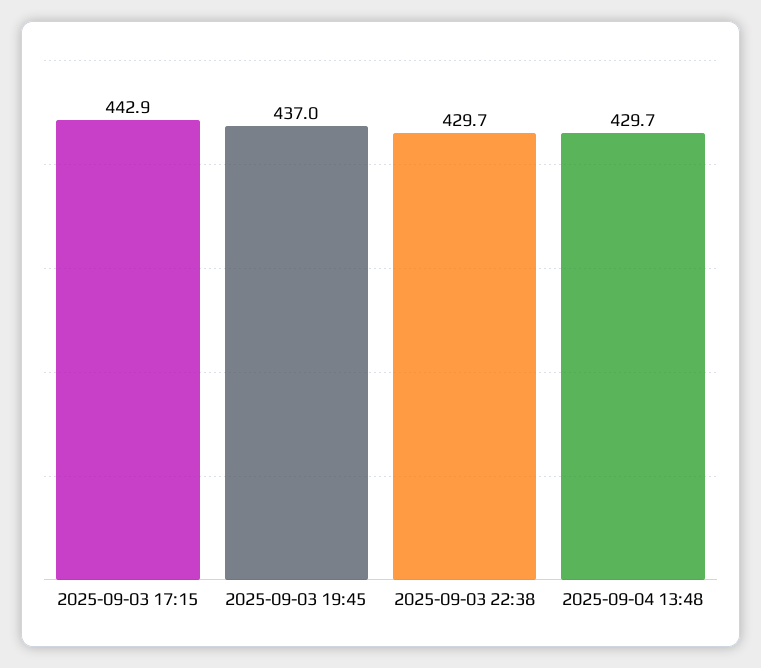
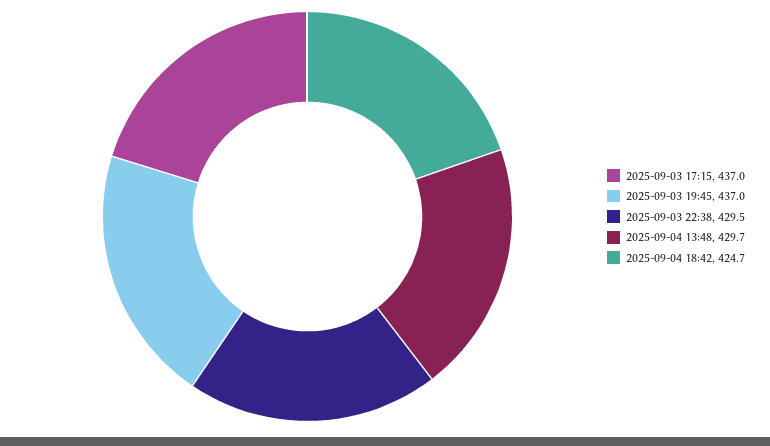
2025-09-03 17:15: 442.9 -> 437
2025-09-03 22:38: 429.7 -> 429.5
2025-09-04 18:42: none -> 424.7

